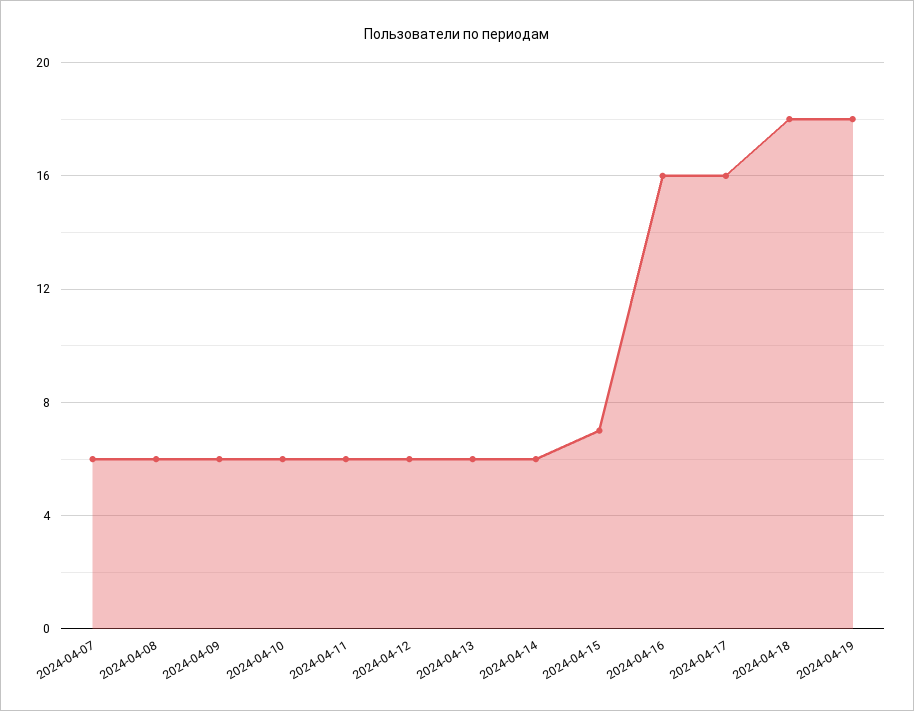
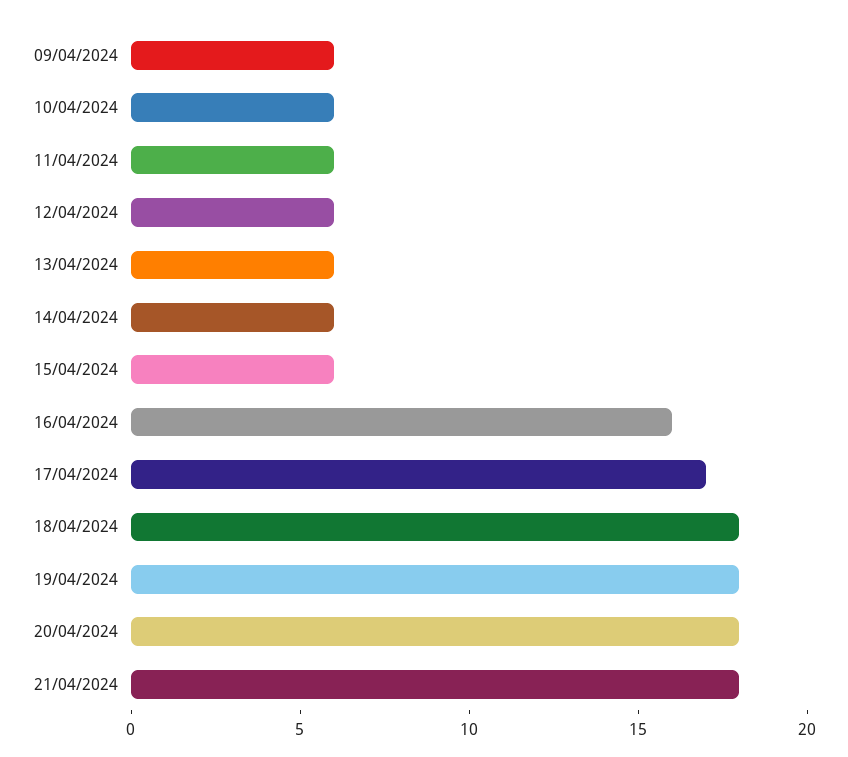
2024-04-07: 6 -> none
2024-04-08: 6 -> none
2024-04-15: 7 -> 6
2024-04-17: 16 -> 17
20/04/2024: none -> 18
21/04/2024: none -> 18

